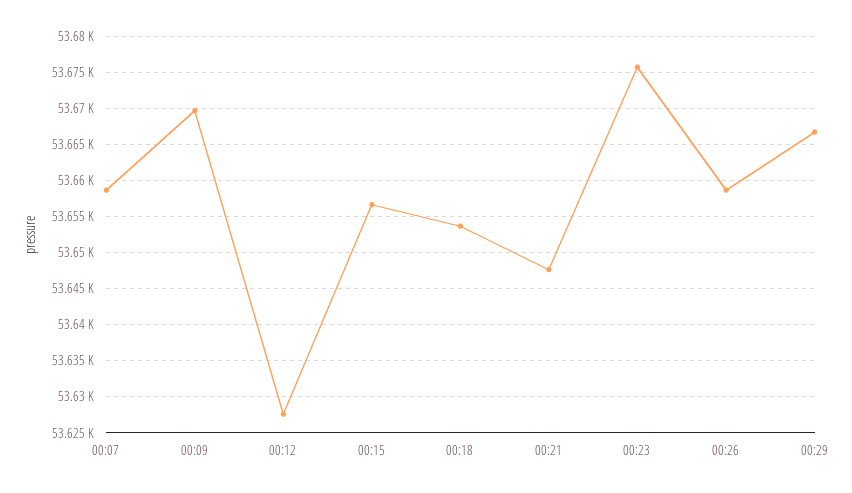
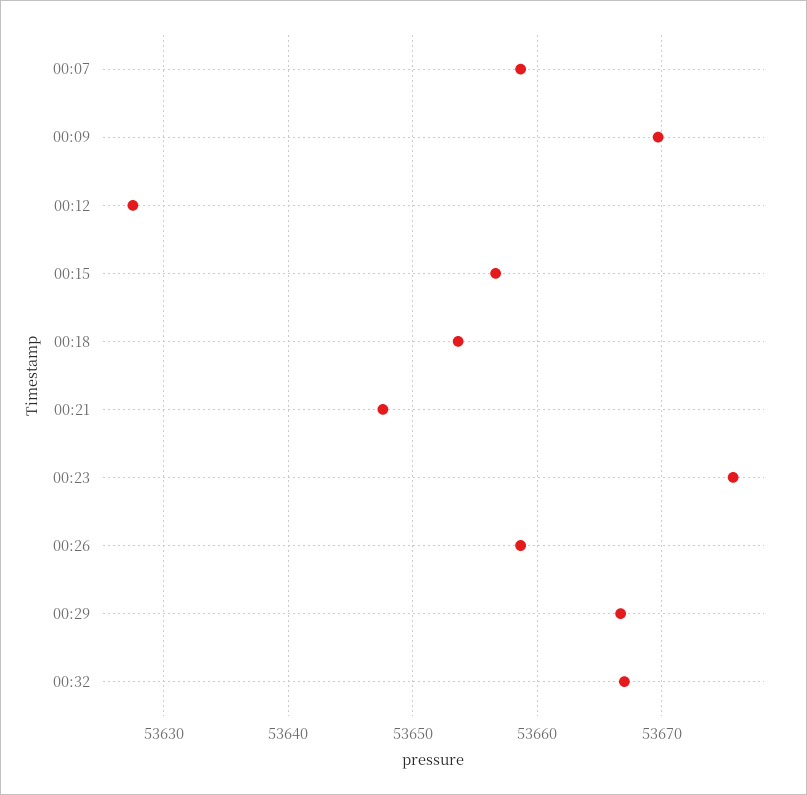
00:32: none -> 53667

